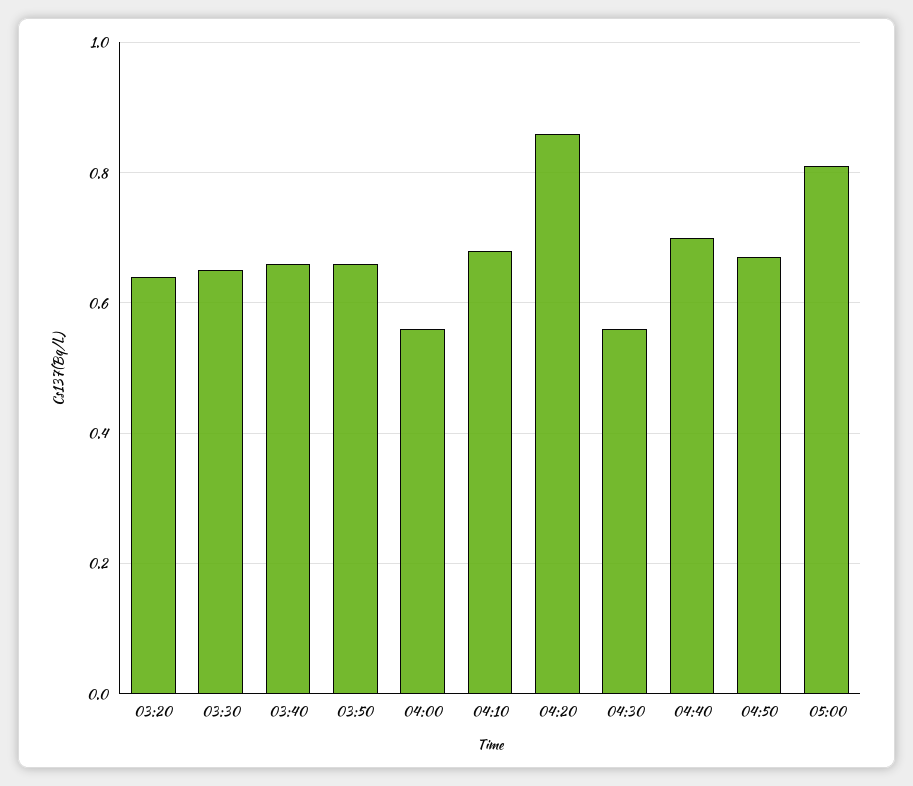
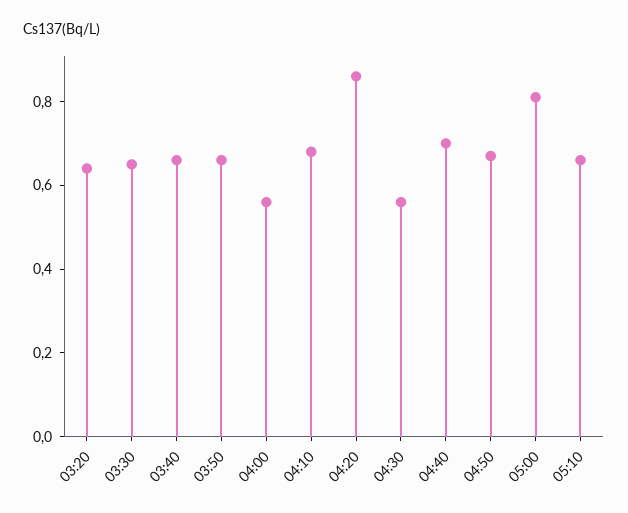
05:10: none -> 0.65

